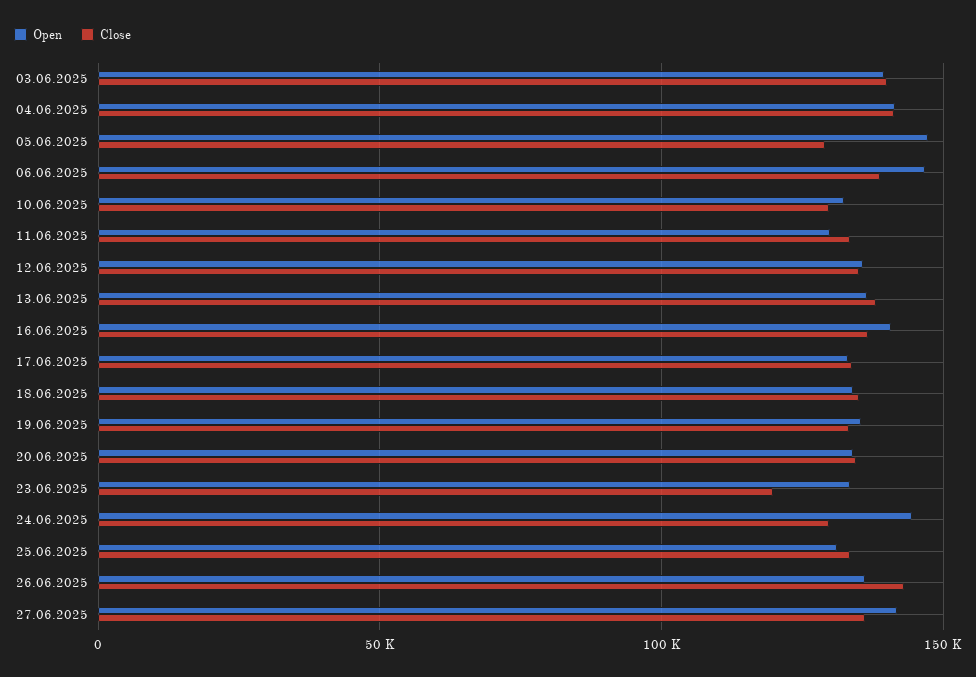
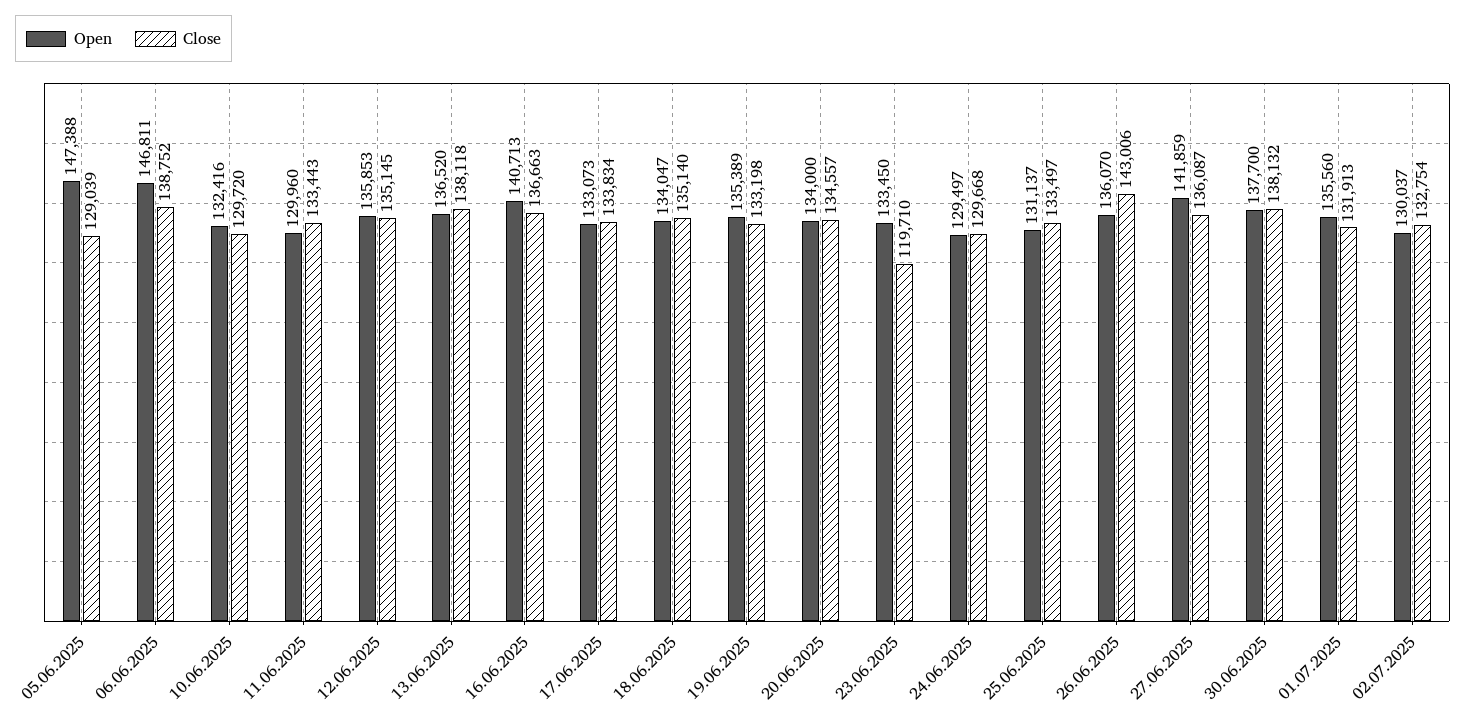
Open, 03.06.2025: 140000 -> none
Close, 03.06.2025: 140000 -> none
Open, 04.06.2025: 140000 -> none
Close, 04.06.2025: 140000 -> none
Open, 24.06.2025: 145000 -> 129497
Open, 30.06.2025: none -> 137700
Close, 30.06.2025: none -> 138132
Open, 01.07.2025: none -> 135560
Close, 01.07.2025: none -> 131913
Open, 02.07.2025: none -> 130037
Close, 02.07.2025: none -> 132754

